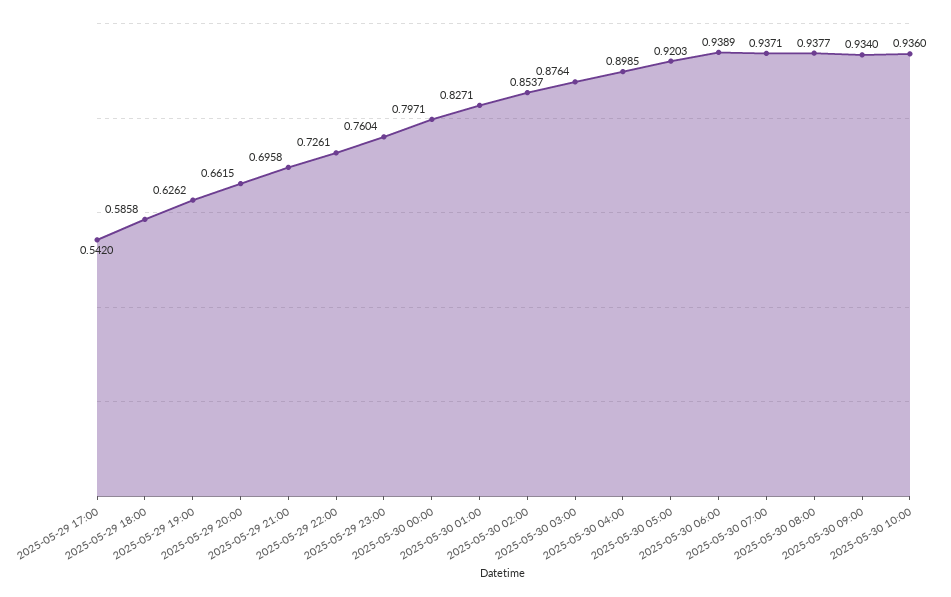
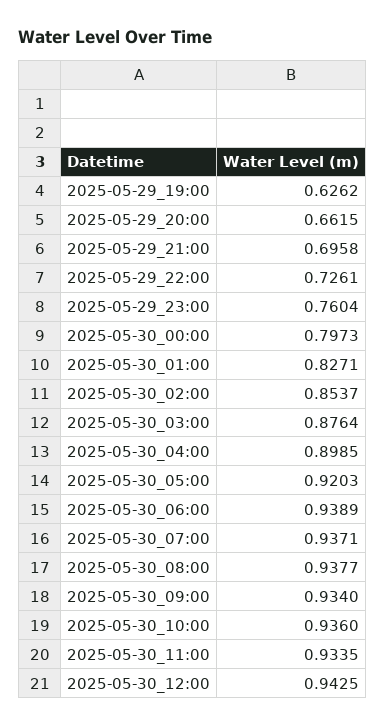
2025-05-29 17:00: 0.542 -> none
2025-05-29 18:00: 0.5858 -> none
2025-05-30 00:00: 0.7971 -> 0.7973
2025-05-30_11:00: none -> 0.9335
2025-05-30_12:00: none -> 0.9425

